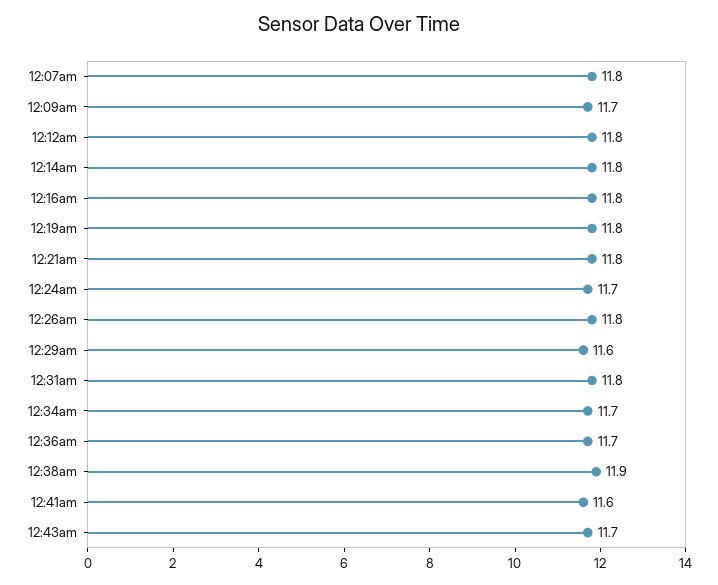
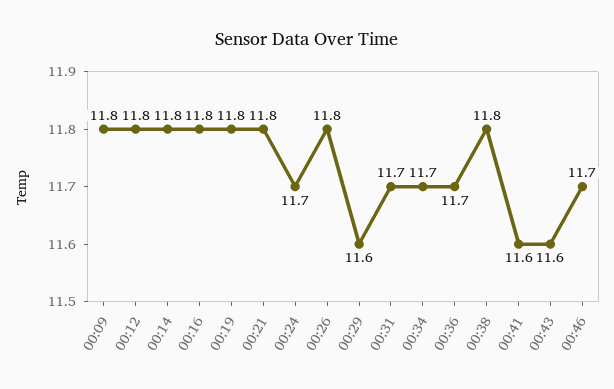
12:07am: 11.8 -> none
12:09am: 11.7 -> 11.8
12:31am: 11.8 -> 11.7
12:38am: 11.9 -> 11.8
12:43am: 11.7 -> 11.6
00:46: none -> 11.7

